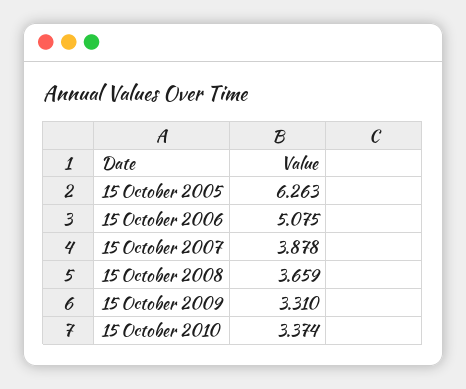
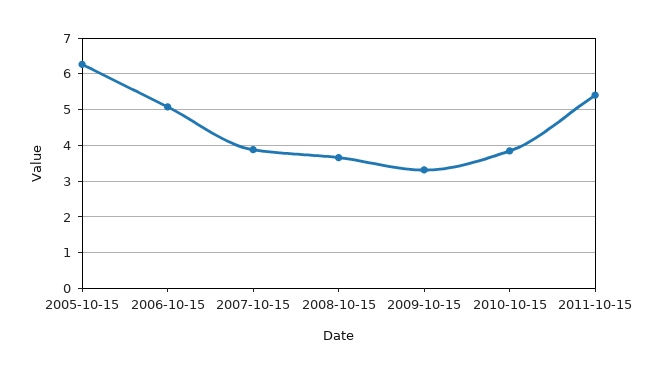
15 October 2010: 3.374 -> 3.8
2011-10-15: none -> 5.4

